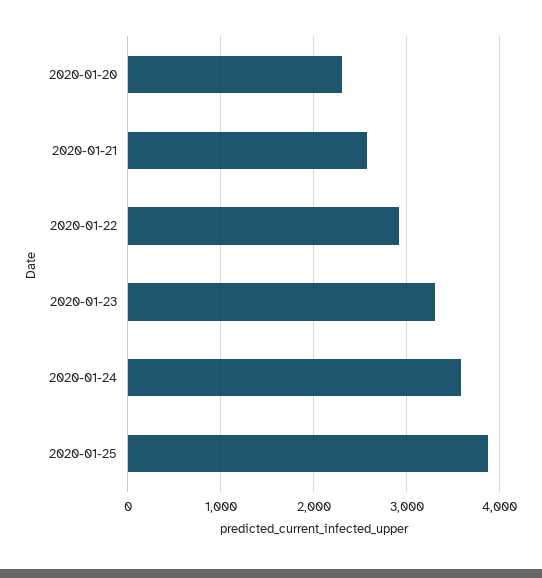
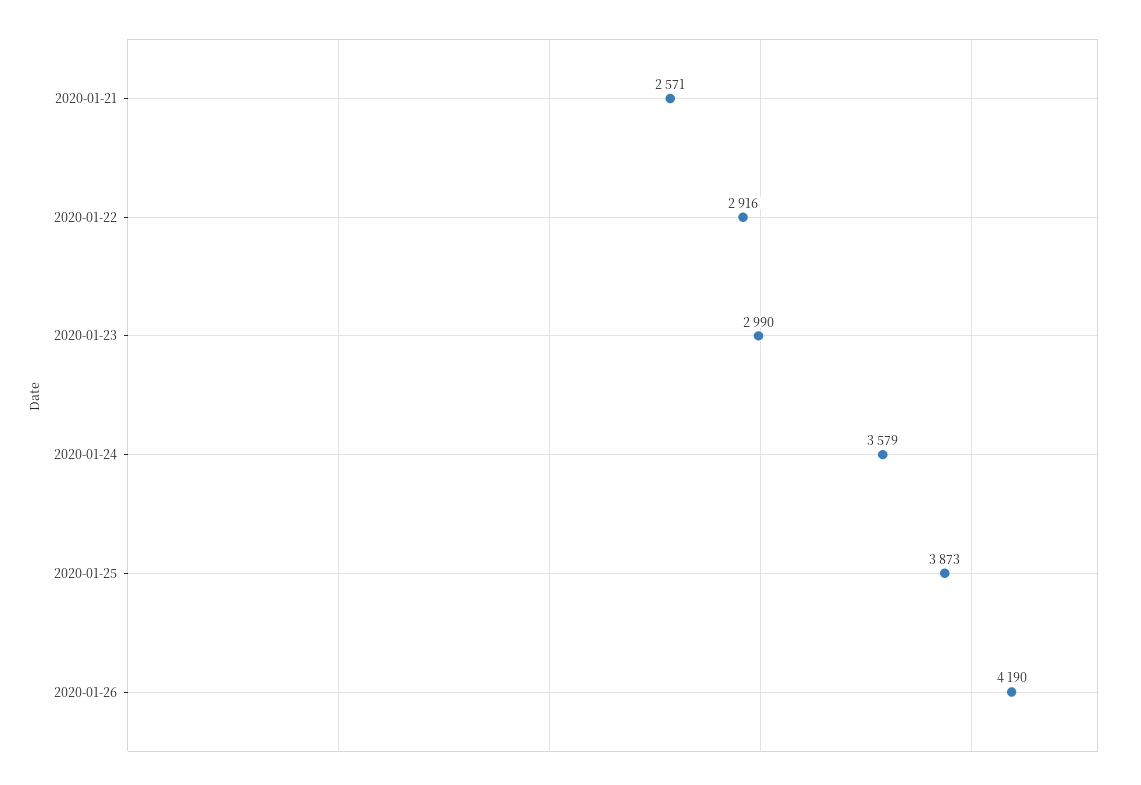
2020-01-20: 2300 -> none
2020-01-23: 3300 -> 2990
2020-01-26: none -> 4190

